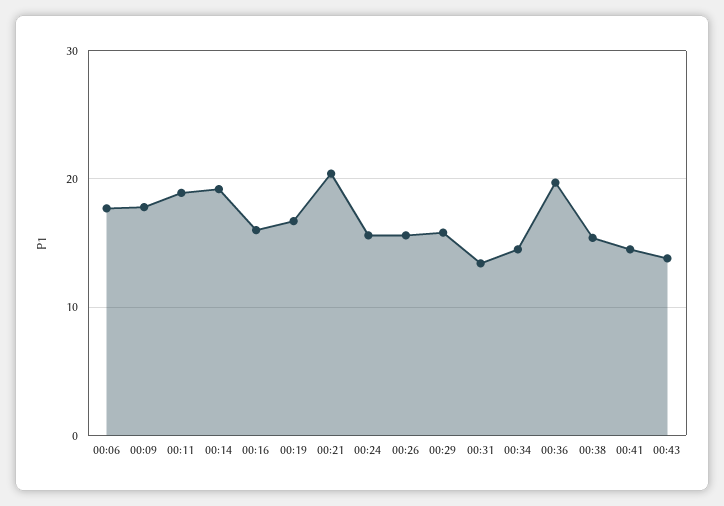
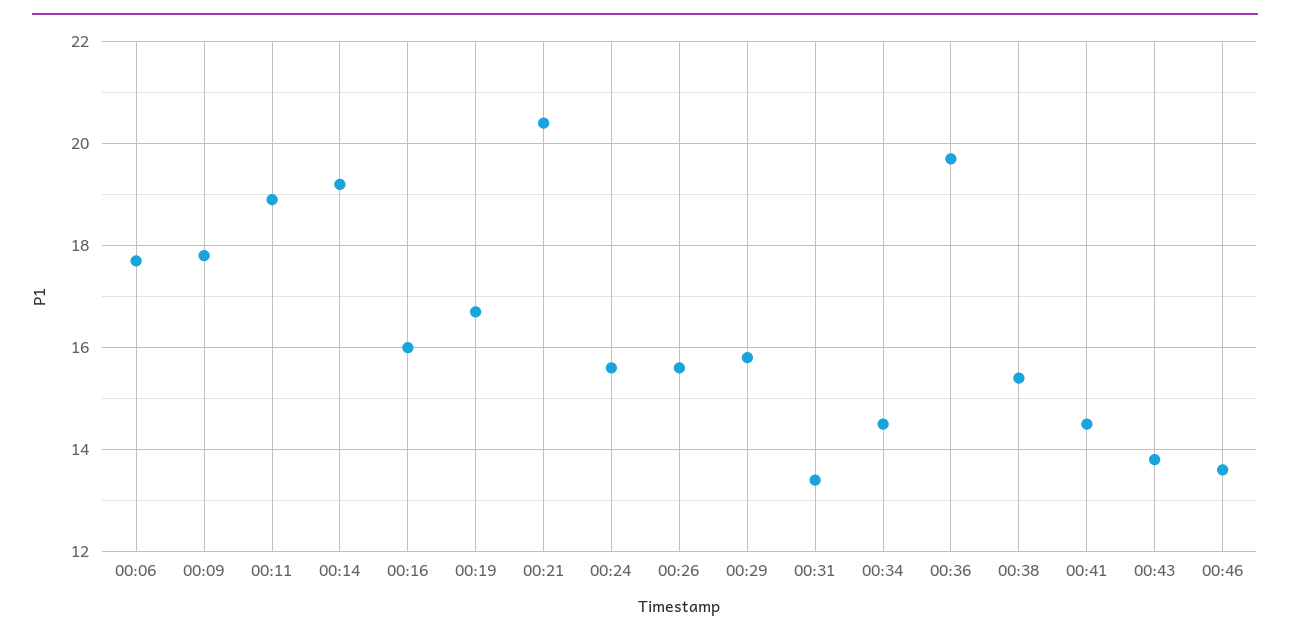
00:46: none -> 13.5

